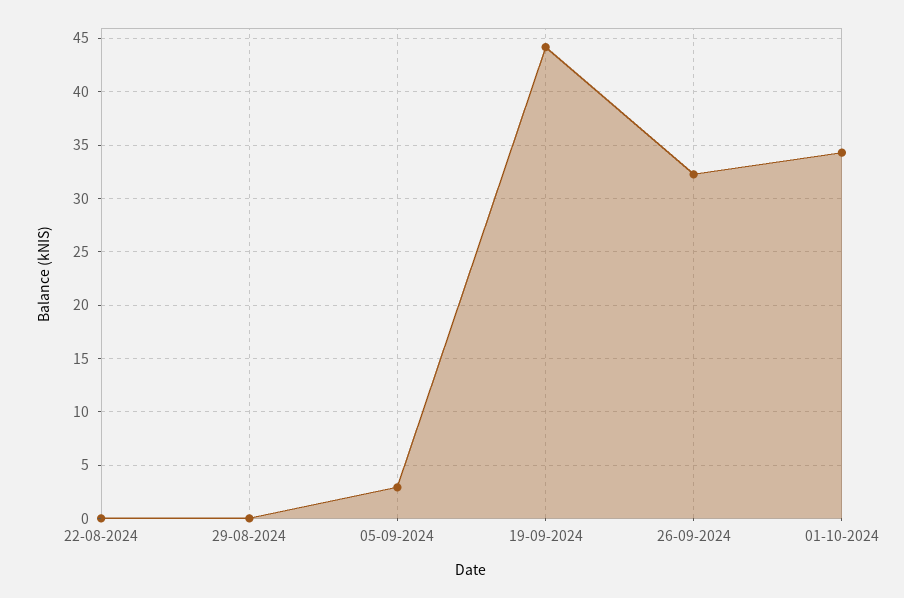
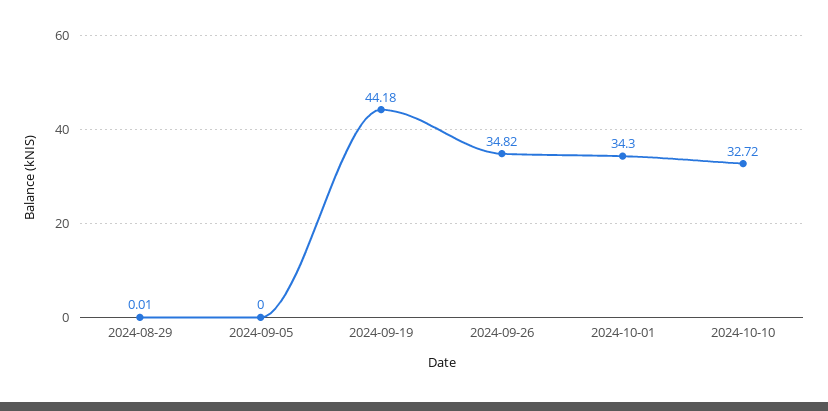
22-08-2024: 0 -> none
05-09-2024: 3 -> 0
26-09-2024: 32 -> 34.82
2024-10-10: none -> 32.72

